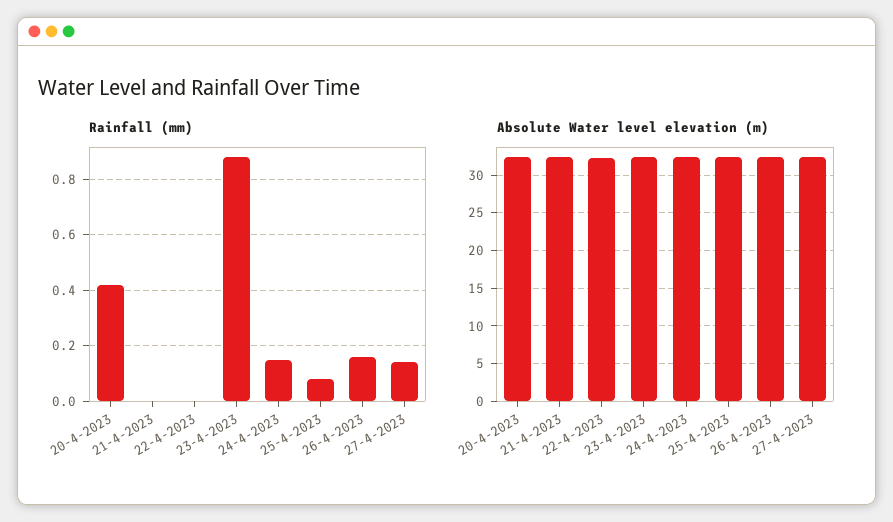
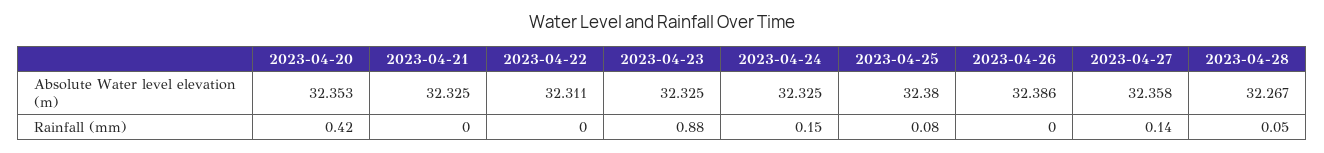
Rainfall (mm), 26-4-2023: 0.15 -> 0
Absolute Water level elevation (m), 2023-04-28: none -> 32.267
Rainfall (mm), 2023-04-28: none -> 0.05

